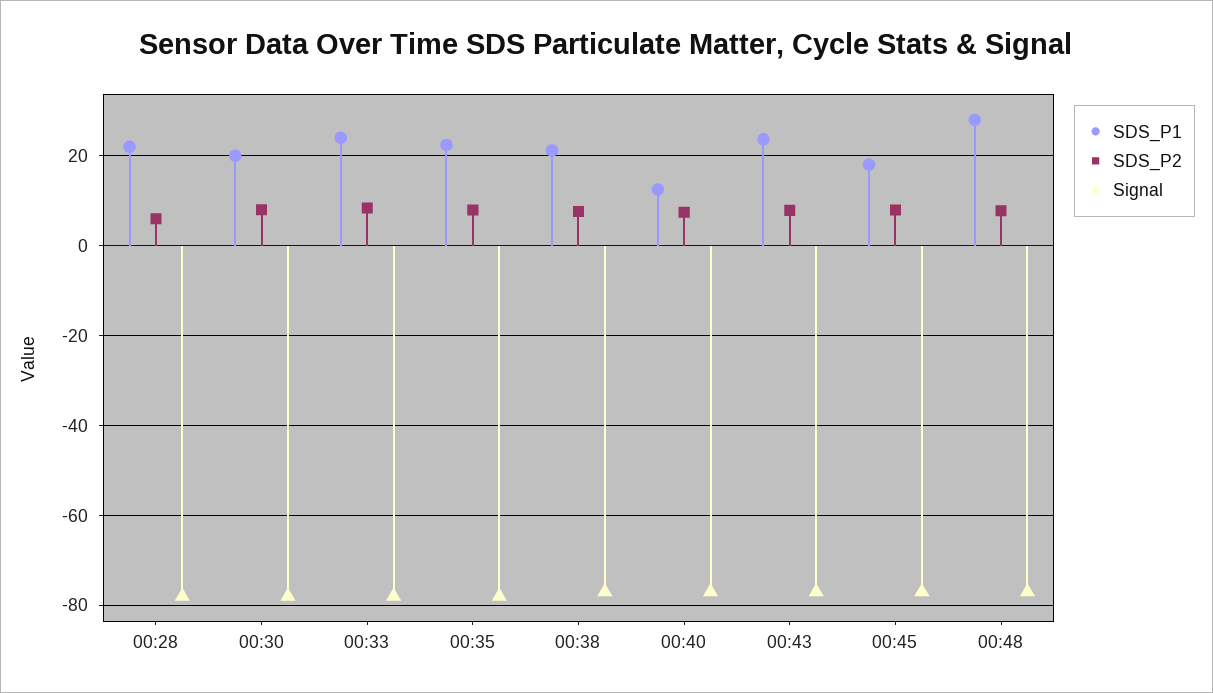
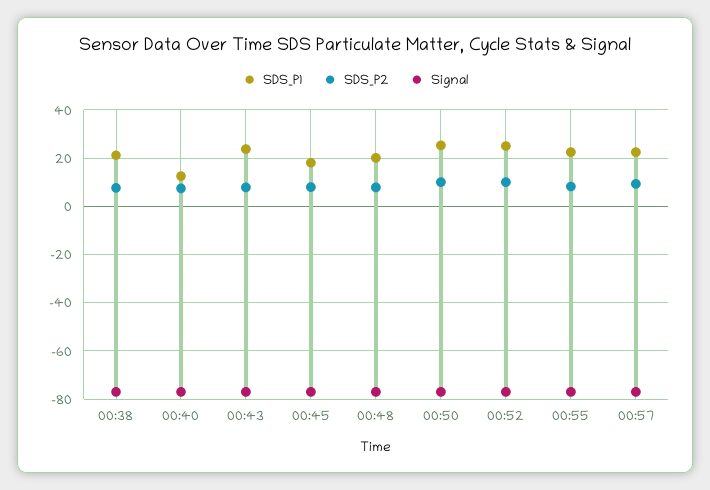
SDS_P1, 00:28: 22 -> none
SDS_P2, 00:28: 6 -> none
Signal, 00:28: -78 -> none
SDS_P1, 00:30: 20 -> none
SDS_P2, 00:30: 8 -> none
Signal, 00:30: -78 -> none
SDS_P1, 00:33: 24 -> none
SDS_P2, 00:33: 8 -> none
Signal, 00:33: -78 -> none
SDS_P1, 00:35: 22 -> none
SDS_P2, 00:35: 8 -> none
Signal, 00:35: -78 -> none
SDS_P1, 00:48: 28 -> 20
SDS_P1, 00:50: none -> 25
SDS_P2, 00:50: none -> 10
Signal, 00:50: none -> -77.5
SDS_P1, 00:52: none -> 25
SDS_P2, 00:52: none -> 10
Signal, 00:52: none -> -77.5
SDS_P1, 00:55: none -> 22.5
SDS_P2, 00:55: none -> 7.5
Signal, 00:55: none -> -77.5
SDS_P1, 00:57: none -> 22.5
SDS_P2, 00:57: none -> 10
Signal, 00:57: none -> -77.5

